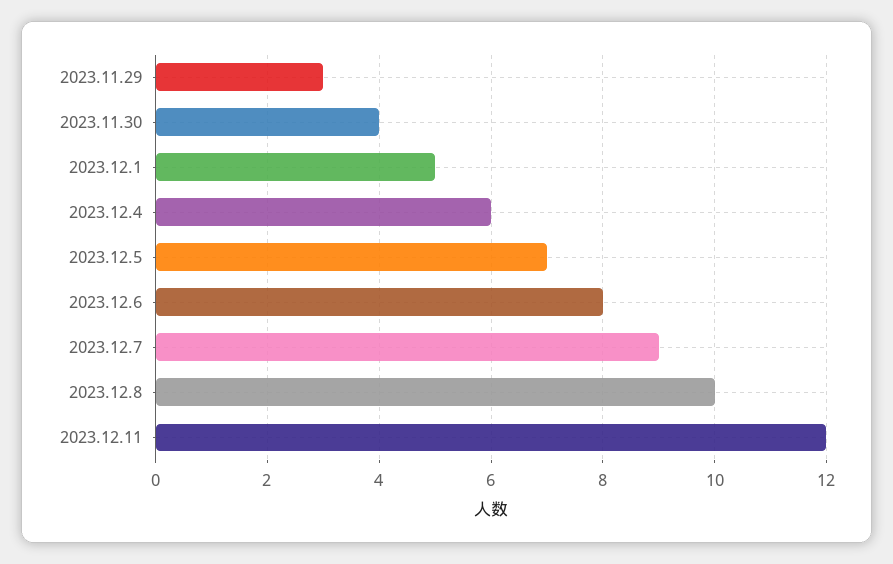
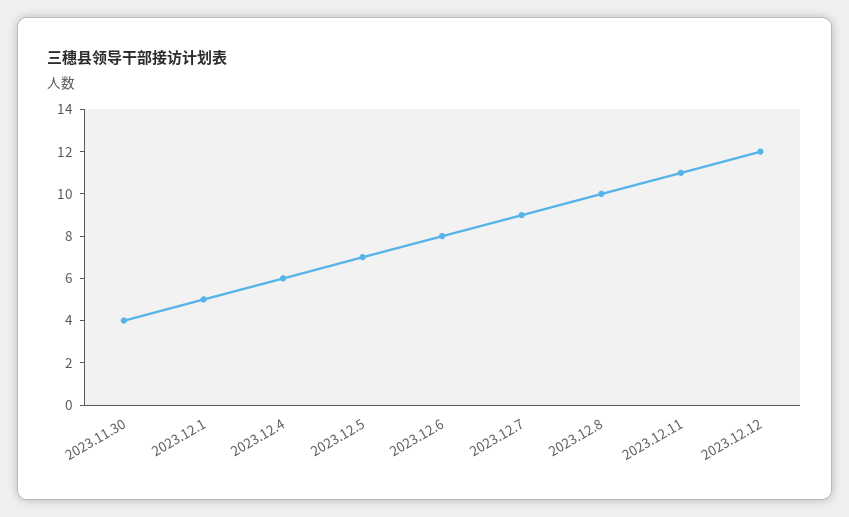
2023.11.29: 3 -> none
2023.12.11: 12 -> 11
2023.12.12: none -> 12

